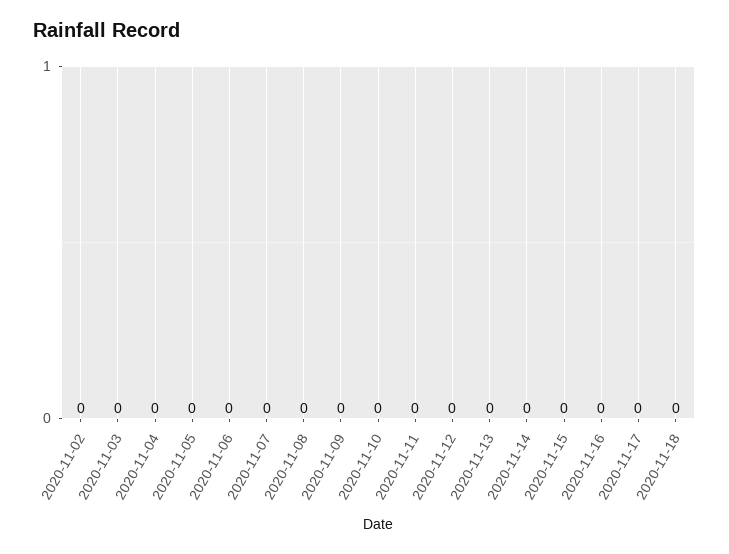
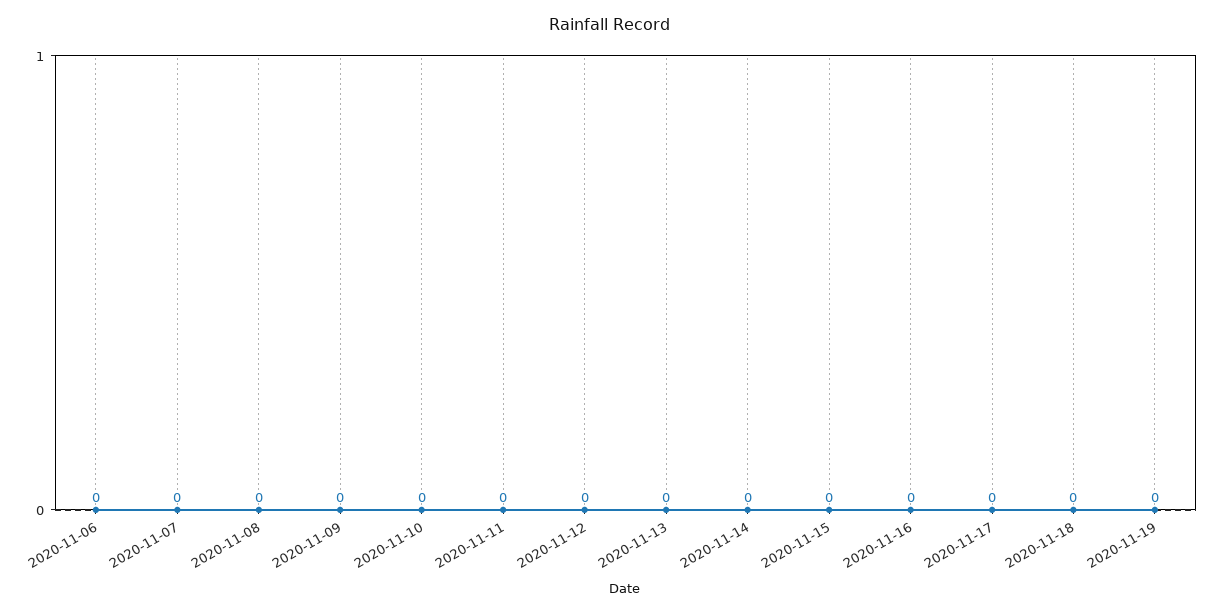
2020-11-02: 0 -> none
2020-11-03: 0 -> none
2020-11-04: 0 -> none
2020-11-05: 0 -> none
2020-11-19: none -> 0

